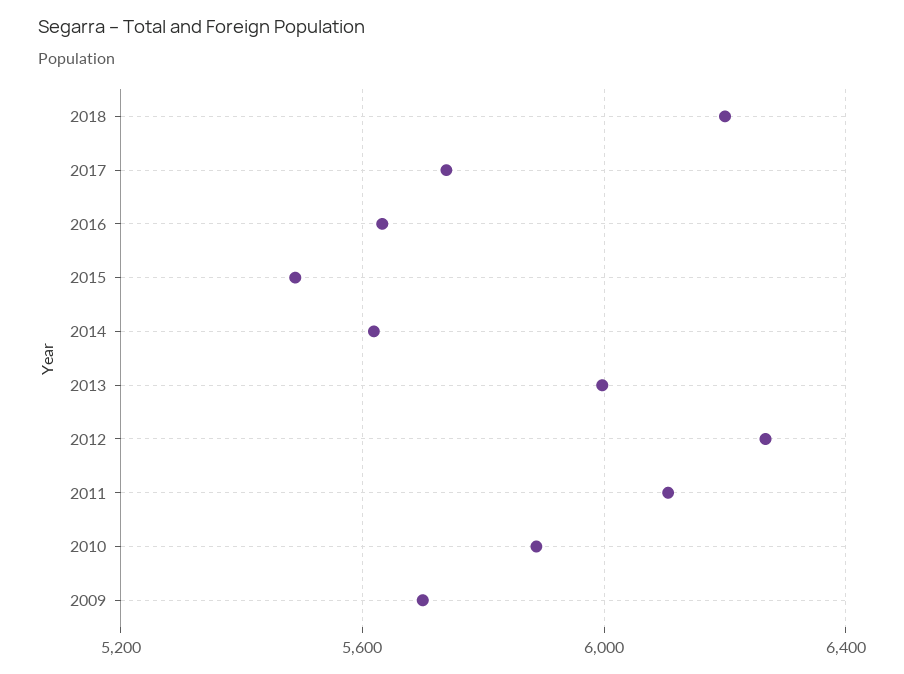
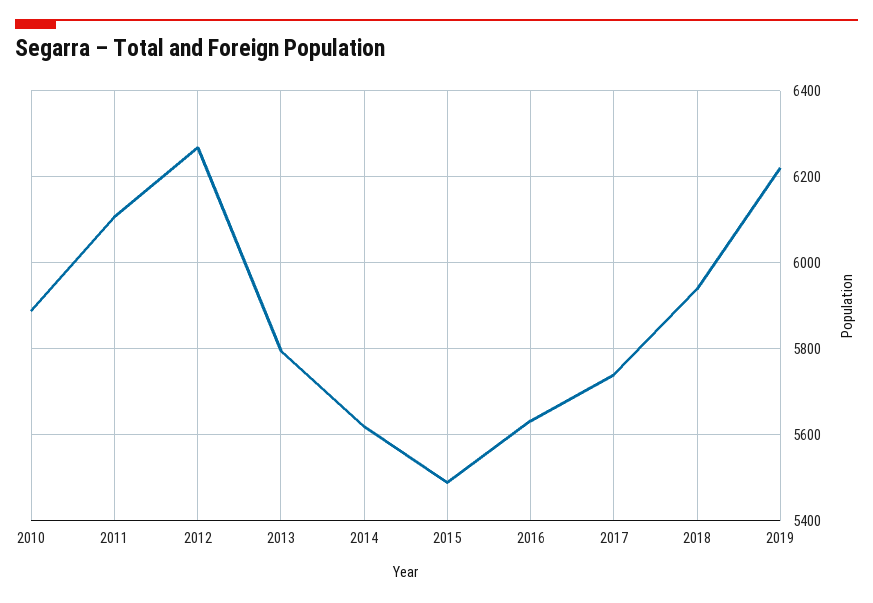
2018: 6200 -> 5940
2013: 6000 -> 5800
2009: 5700 -> none
2019: none -> 6220

